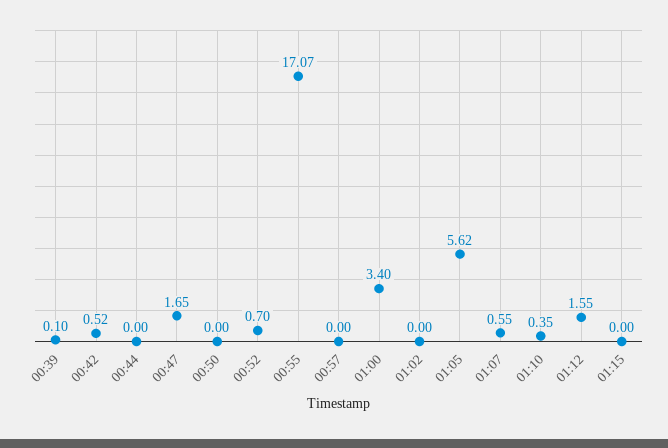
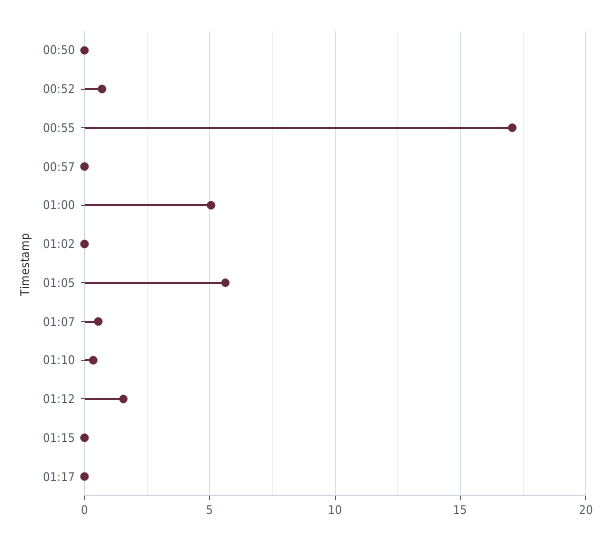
00:39: 0.1 -> none
00:42: 0.52 -> none
00:44: 0 -> none
00:47: 1.65 -> none
01:00: 3.4 -> 5
01:17: none -> 0

